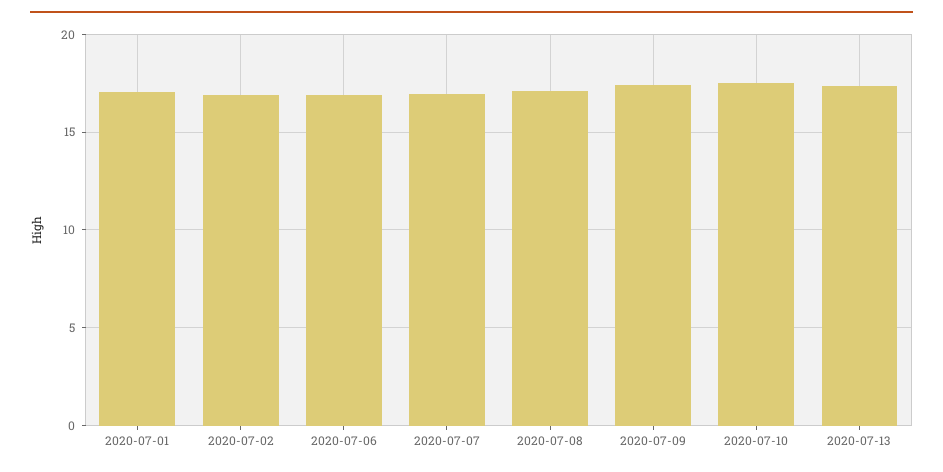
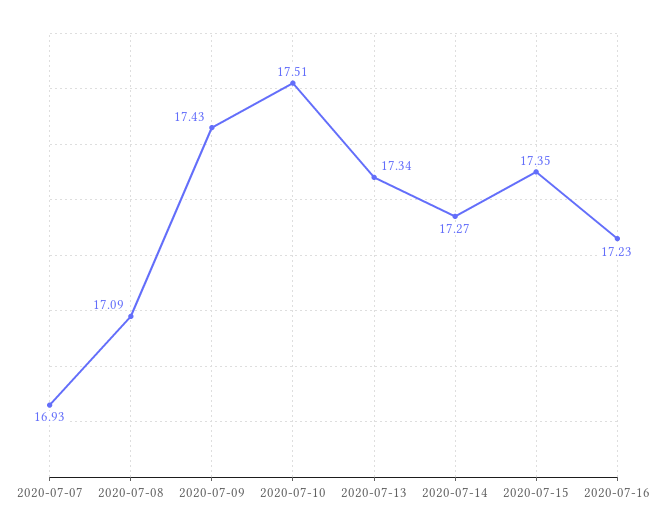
2020-07-01: 17 -> none
2020-07-02: 17 -> none
2020-07-06: 17 -> none
2020-07-14: none -> 17.27
2020-07-15: none -> 17.35
2020-07-16: none -> 17.23

